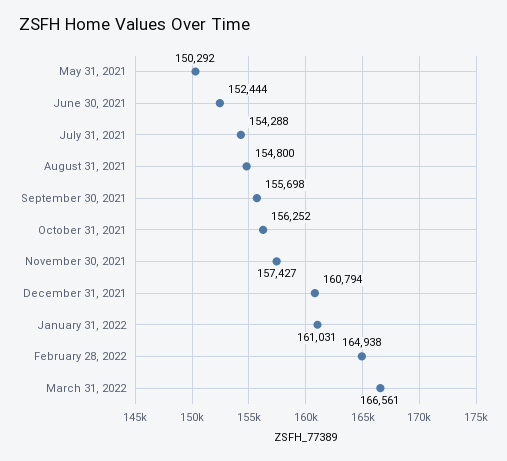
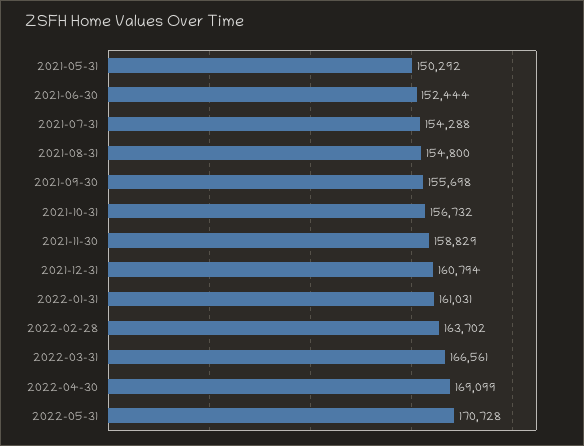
October 31, 2021: 156252 -> 156732
November 30, 2021: 157427 -> 158829
February 28, 2022: 164938 -> 163702
2022-04-30: none -> 169099
2022-05-31: none -> 170728

